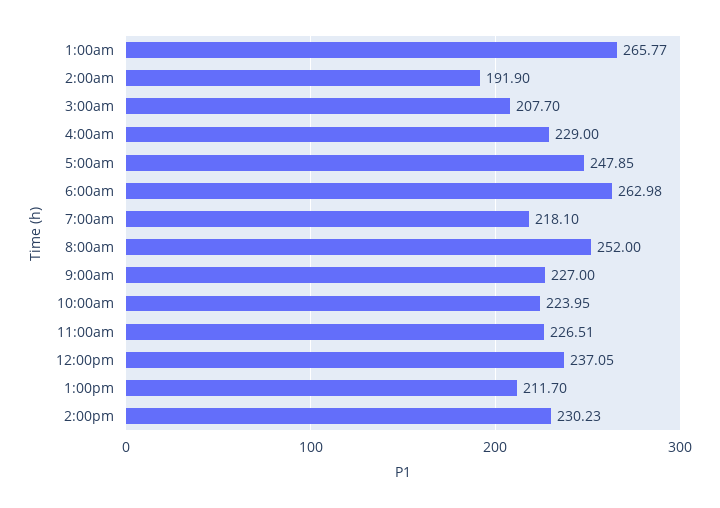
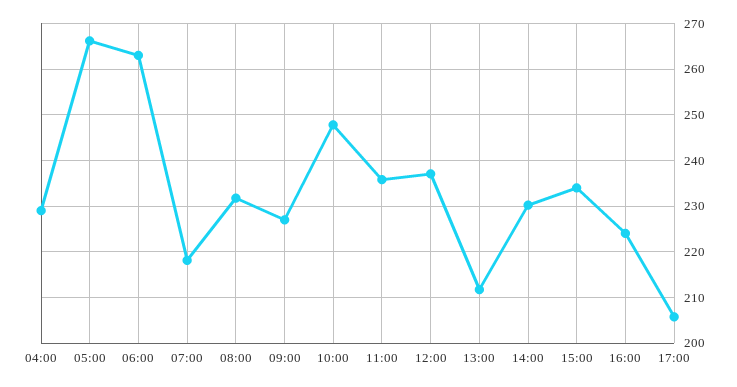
1:00am: 265.77 -> none
2:00am: 191.9 -> none
3:00am: 207.7 -> none
5:00am: 247.85 -> 266
8:00am: 252 -> 232
10:00am: 223.95 -> 248
11:00am: 226.51 -> 236
15:00: none -> 234
16:00: none -> 224
17:00: none -> 206

